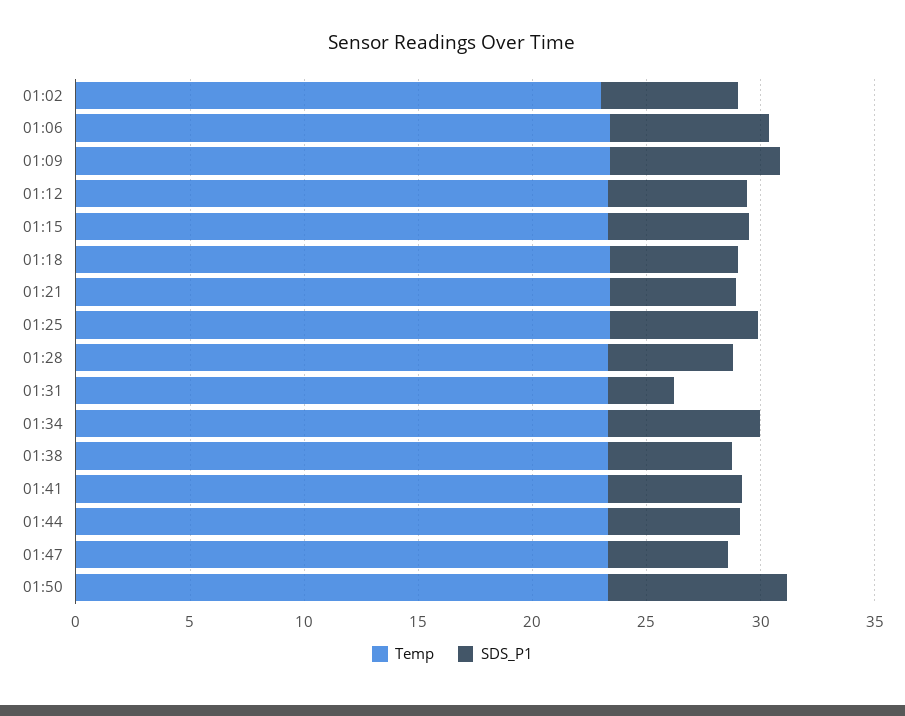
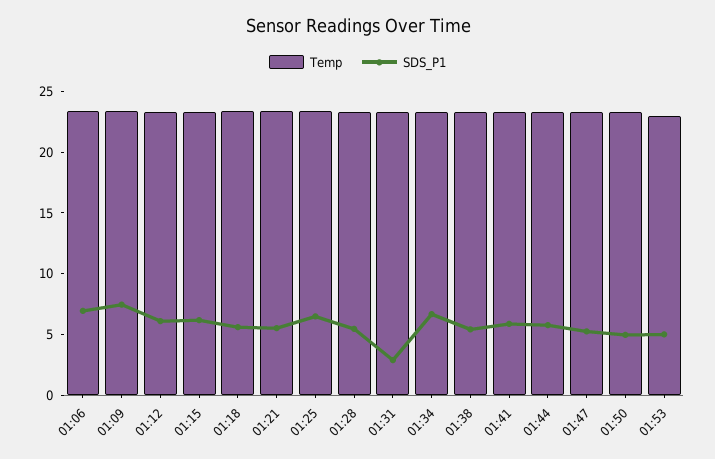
Temp, 01:02: 23 -> none
SDS_P1, 01:02: 6 -> none
SDS_P1, 01:50: 8 -> 5
Temp, 01:53: none -> 23
SDS_P1, 01:53: none -> 5

